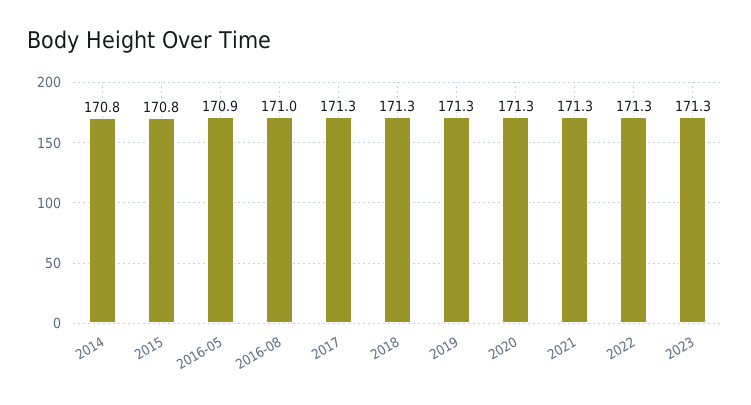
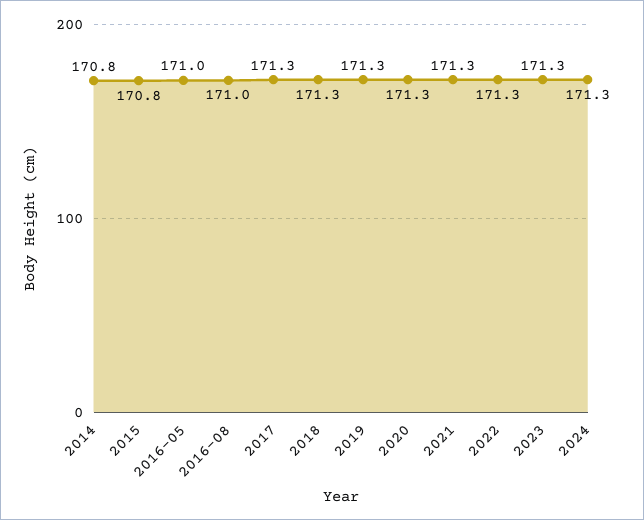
2016-05: 170.9 -> 171
2024: none -> 171.3

